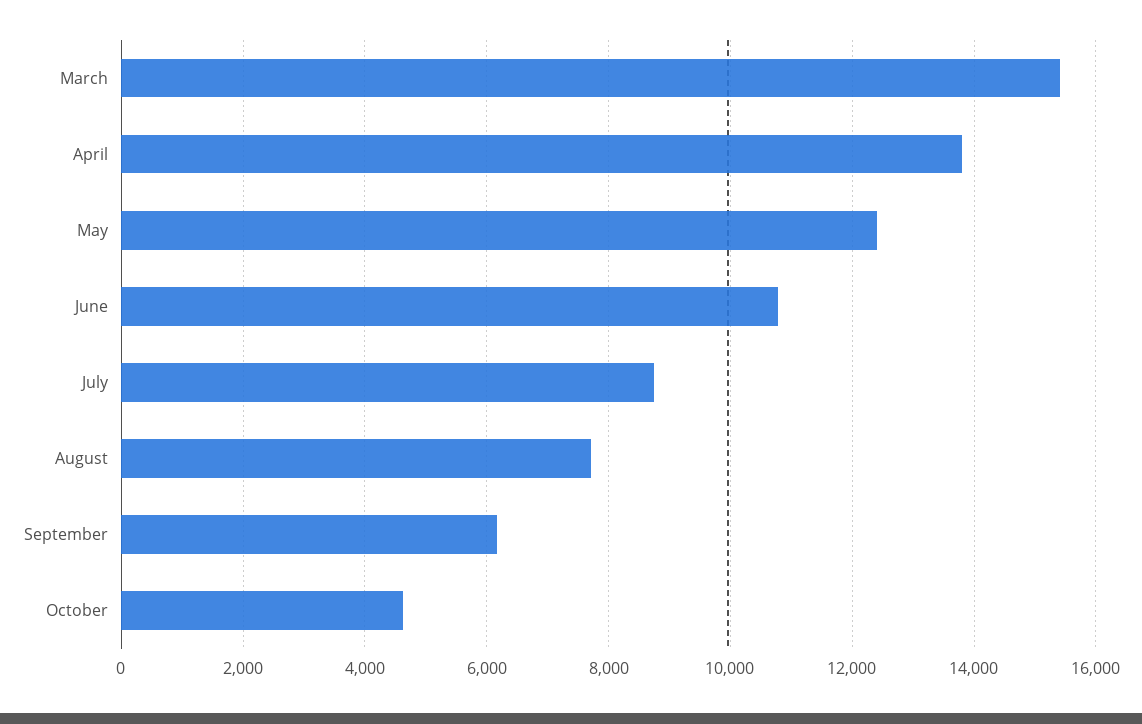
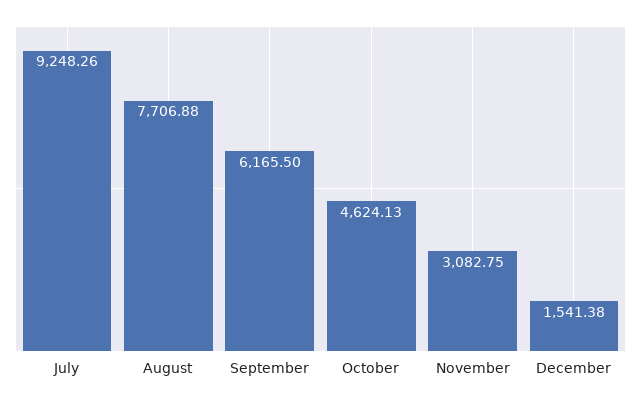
March: 15400 -> none
April: 13800 -> none
May: 12400 -> none
June: 10800 -> none
July: 8800 -> 9248.26
November: none -> 3082.75
December: none -> 1541.38

